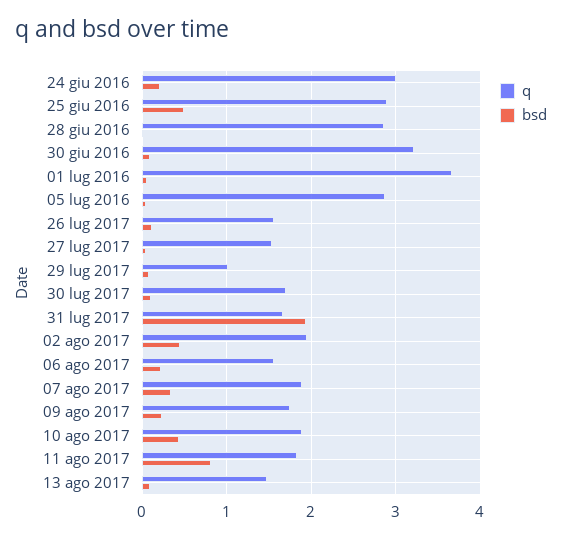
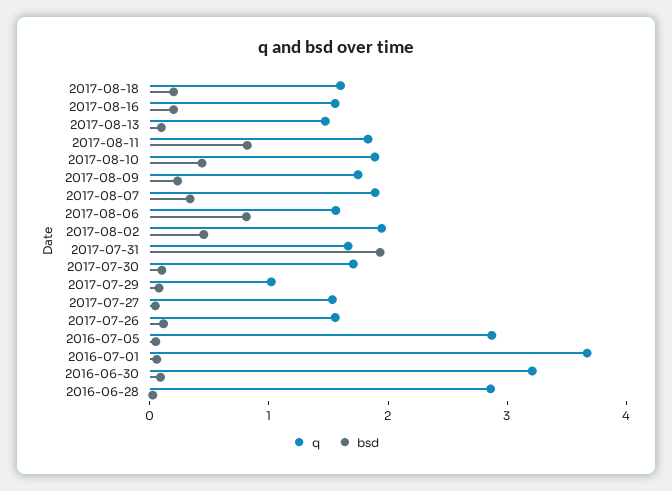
q, 24 giu 2016: 3 -> none
bsd, 24 giu 2016: 0.2 -> none
q, 25 giu 2016: 2.9 -> none
bsd, 25 giu 2016: 0.5 -> none
bsd, 06 ago 2017: 0.2 -> 0.8
q, 2017-08-18: none -> 1.6
bsd, 2017-08-18: none -> 0.2
q, 2017-08-16: none -> 1.6
bsd, 2017-08-16: none -> 0.2

